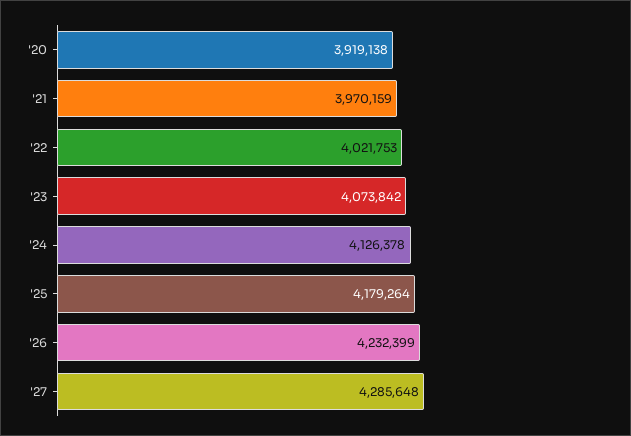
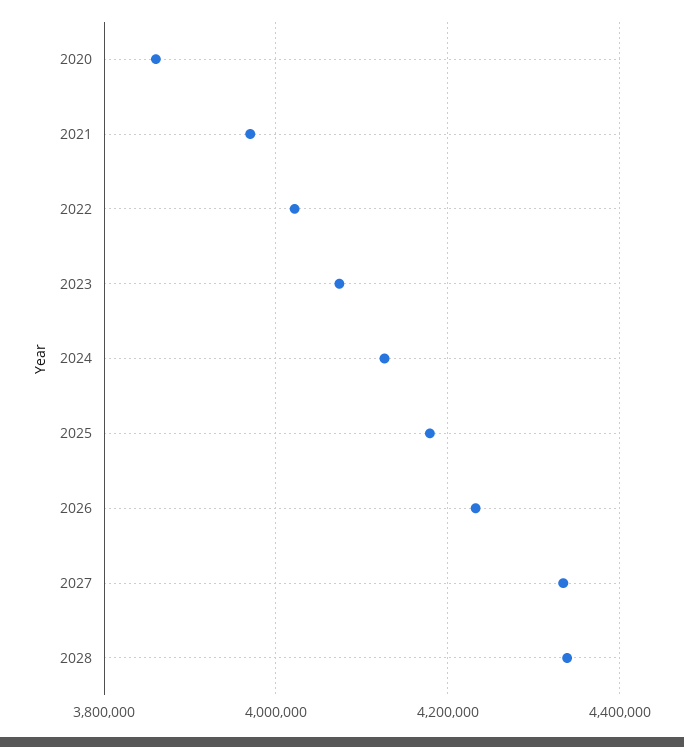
'20: 3919138 -> 3860000
'27: 4285648 -> 4340000
2028: none -> 4340000

